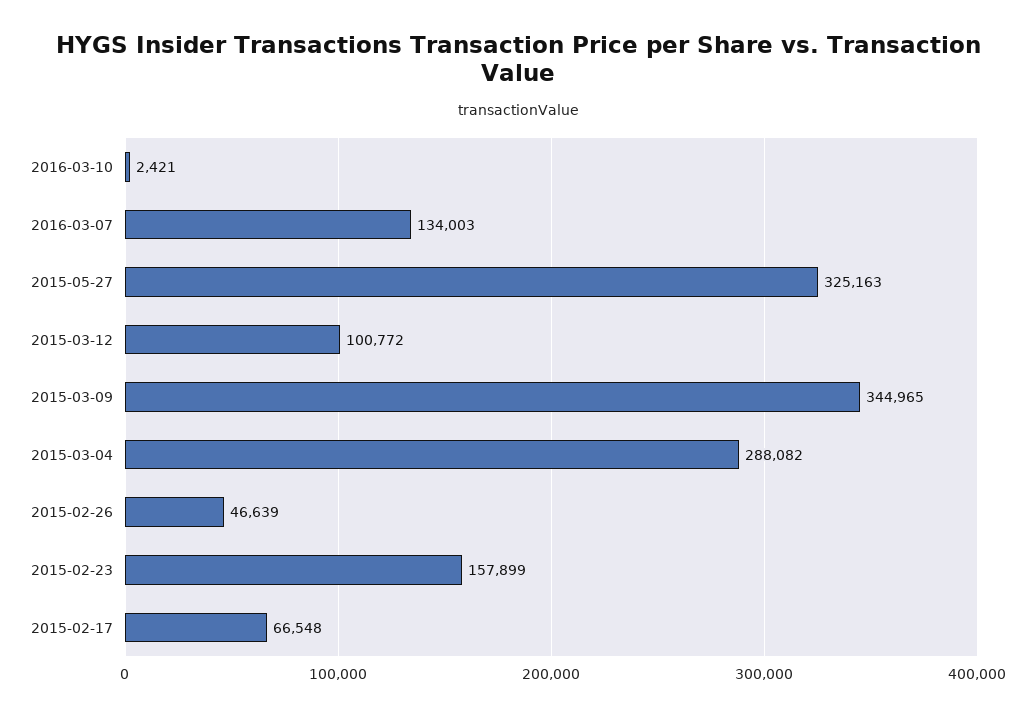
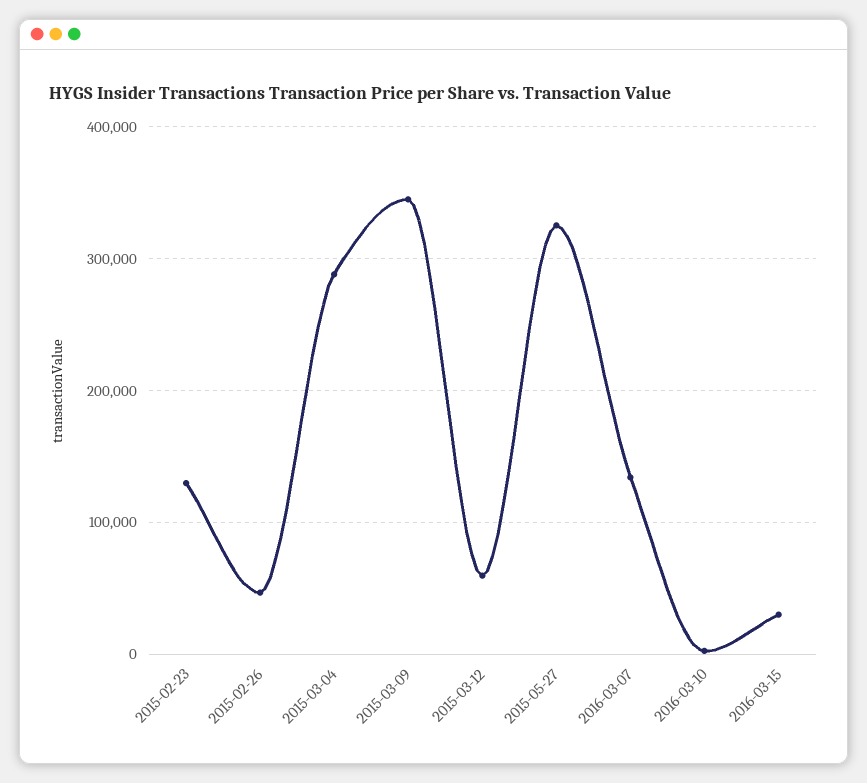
2015-03-12: 100772 -> 60000
2015-02-23: 157899 -> 130000
2015-02-17: 66548 -> none
2016-03-15: none -> 30000

